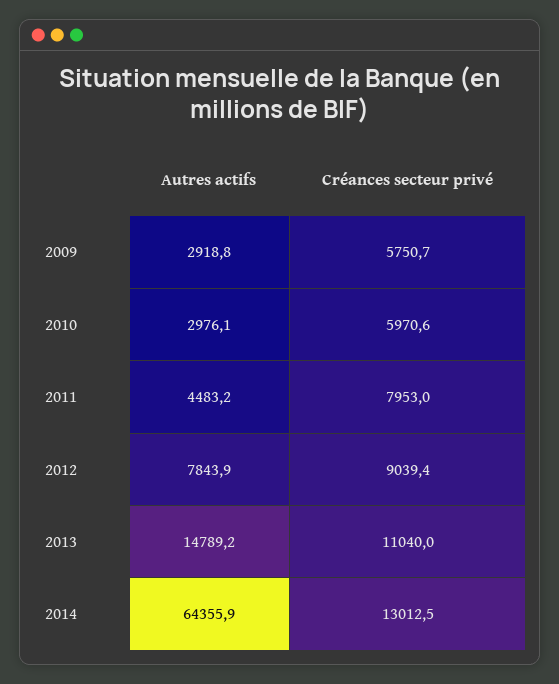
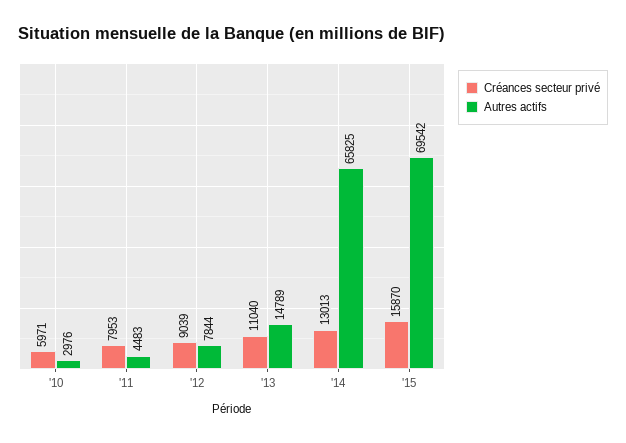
Autres actifs, 2009: 2918.8 -> none
Créances secteur privé, 2009: 5750.7 -> none
Autres actifs, 2014: 64355.9 -> 65825
Créances secteur privé, '15: none -> 15870
Autres actifs, '15: none -> 69542

